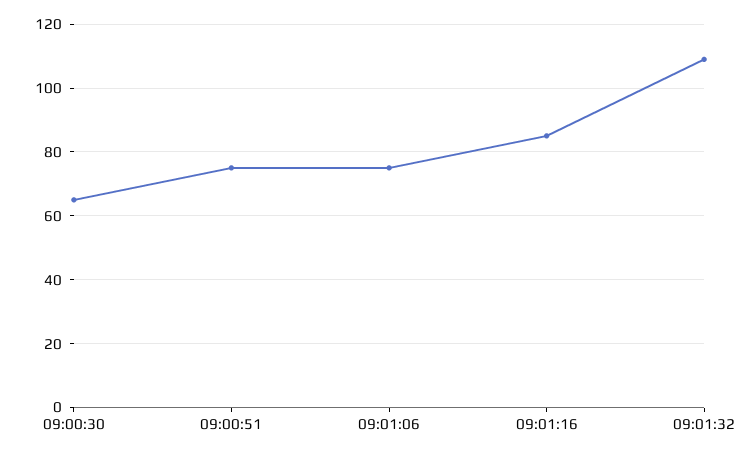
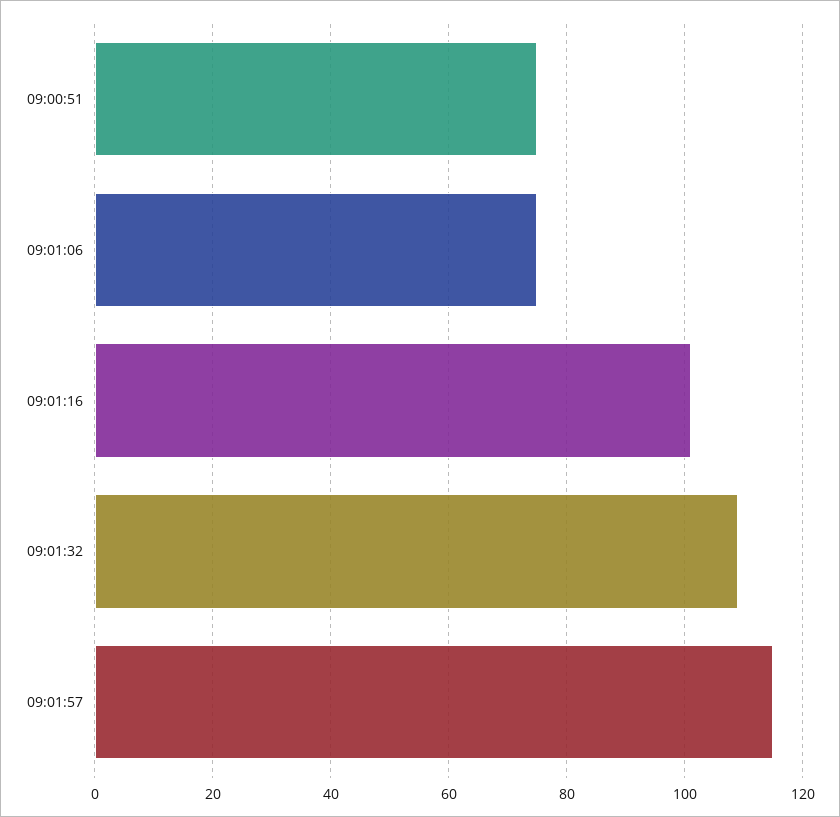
09:00:30: 65 -> none
09:01:16: 85 -> 100
09:01:57: none -> 115

